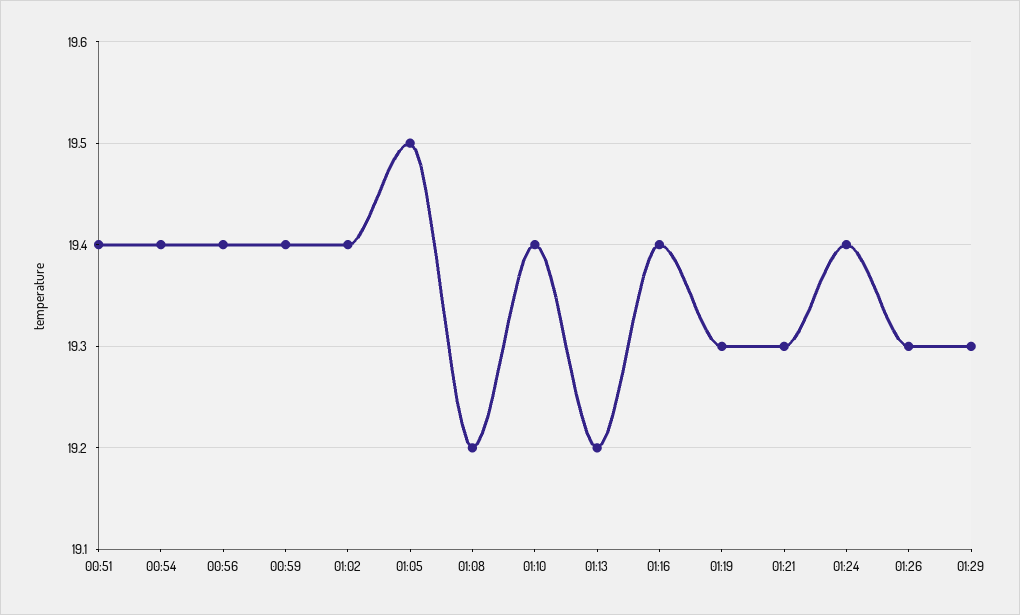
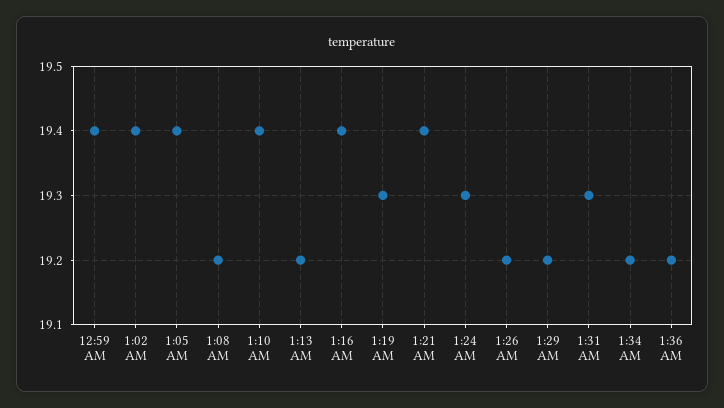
00:51: 19.4 -> none
00:54: 19.4 -> none
00:56: 19.4 -> none
01:05: 19.5 -> 19.4
01:21: 19.3 -> 19.4
01:24: 19.4 -> 19.3
01:26: 19.3 -> 19.2
01:29: 19.3 -> 19.2
1:31 AM: none -> 19.3
1:34 AM: none -> 19.2
1:36 AM: none -> 19.2

